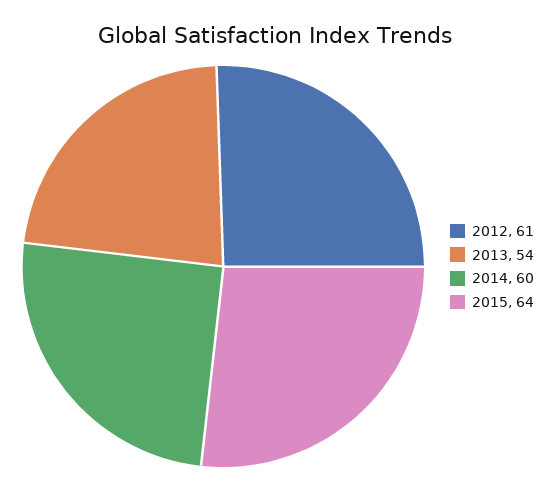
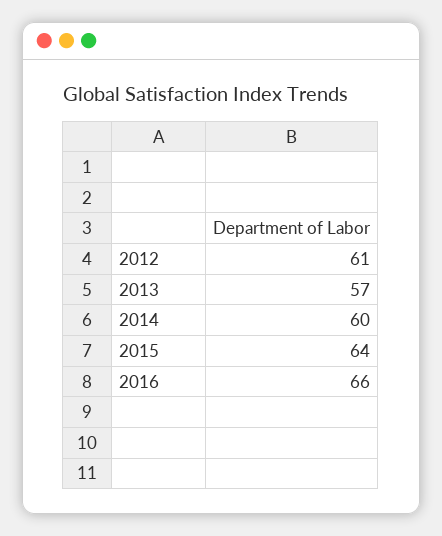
2013: 54 -> 57
2016: none -> 66

